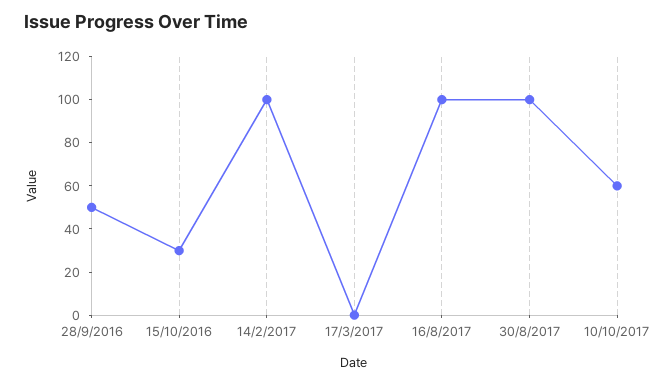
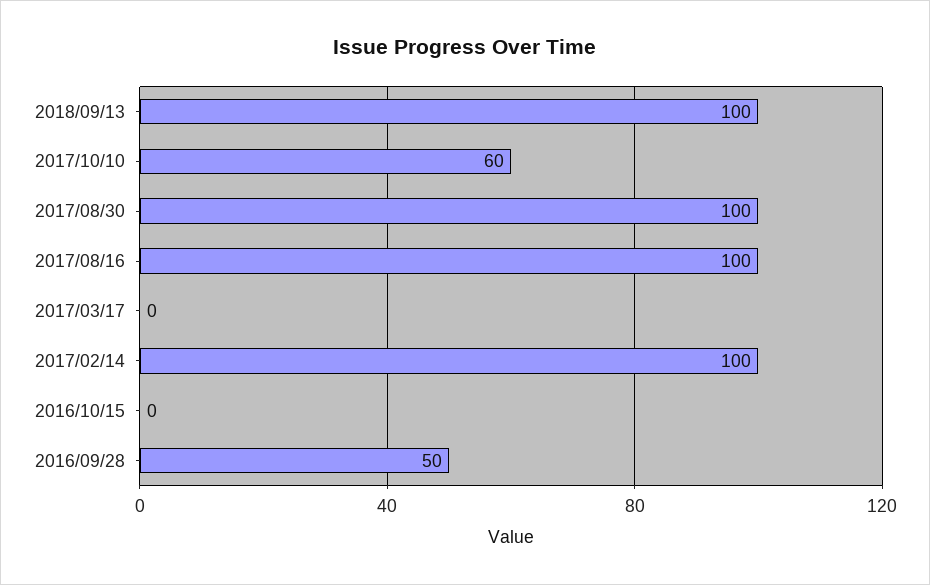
15/10/2016: 30 -> 0
2018/09/13: none -> 100

